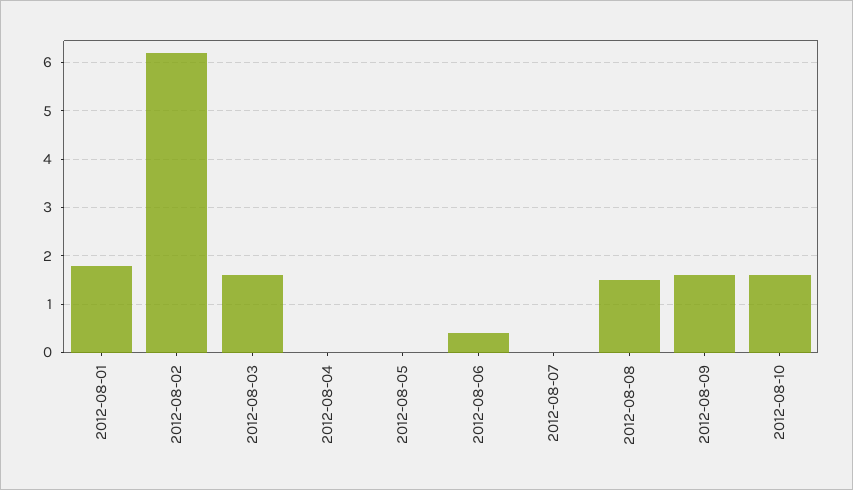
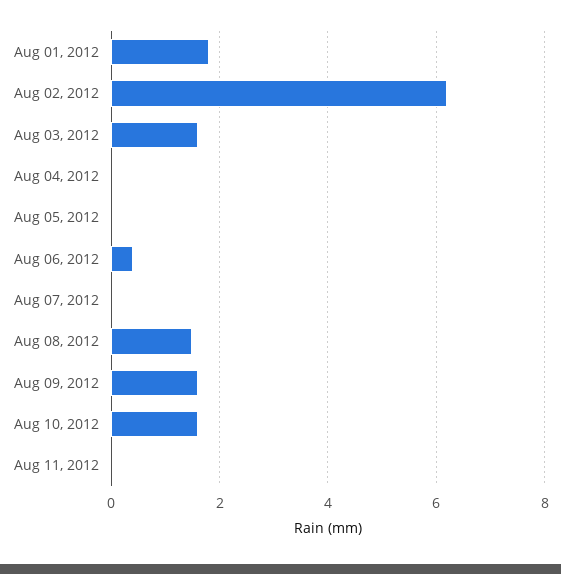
Aug 11, 2012: none -> 0

